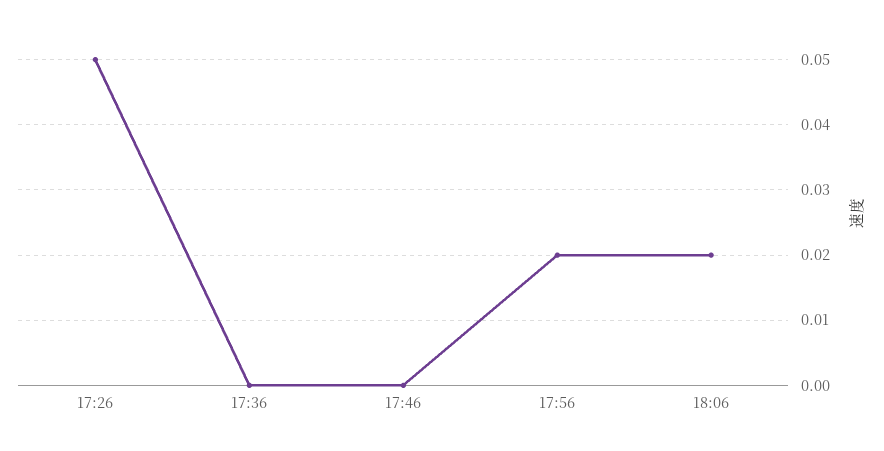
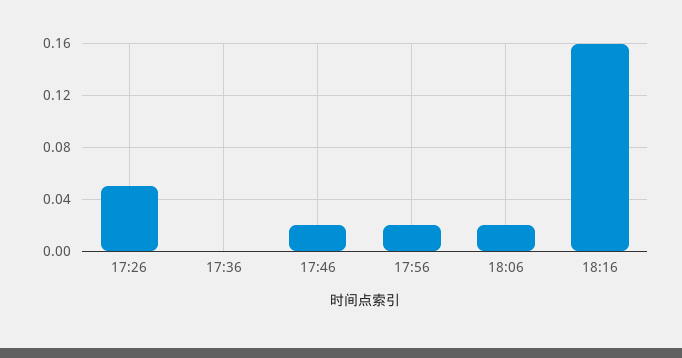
17:46: 0 -> 0.02
18:16: none -> 0.16

